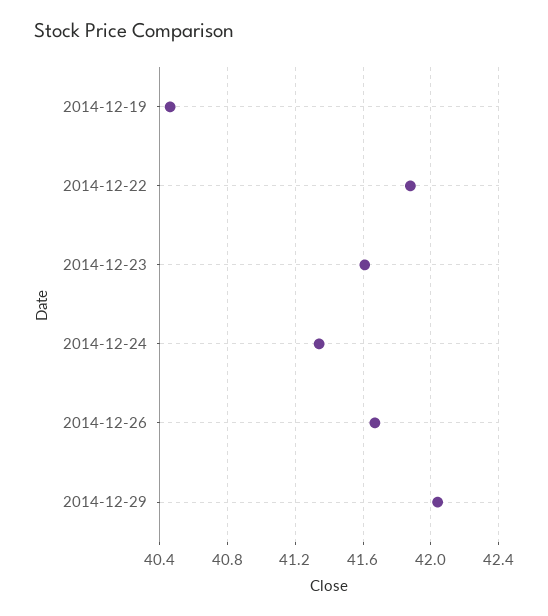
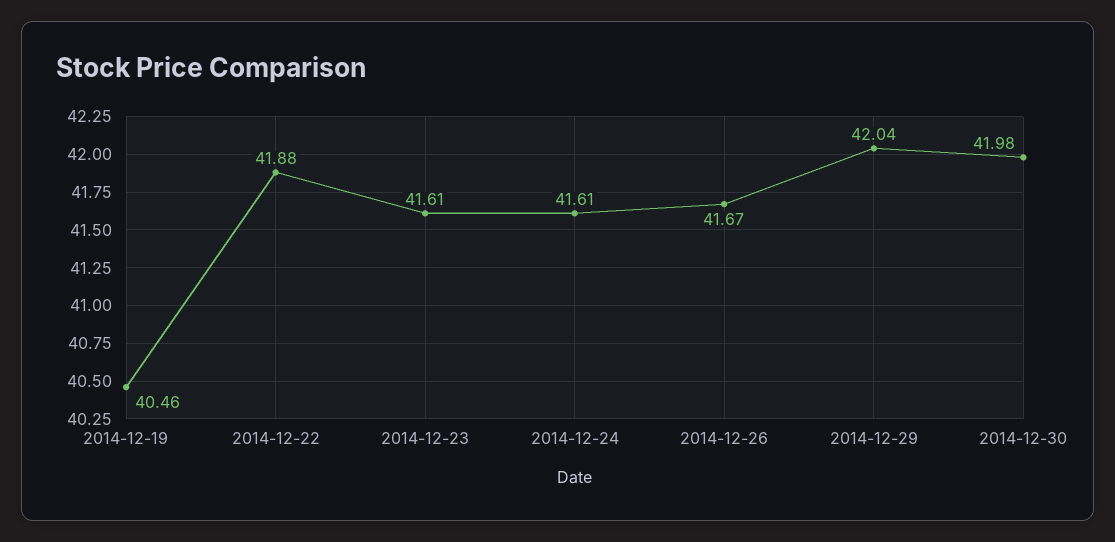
2014-12-24: 41.35 -> 41.61
2014-12-30: none -> 41.98

